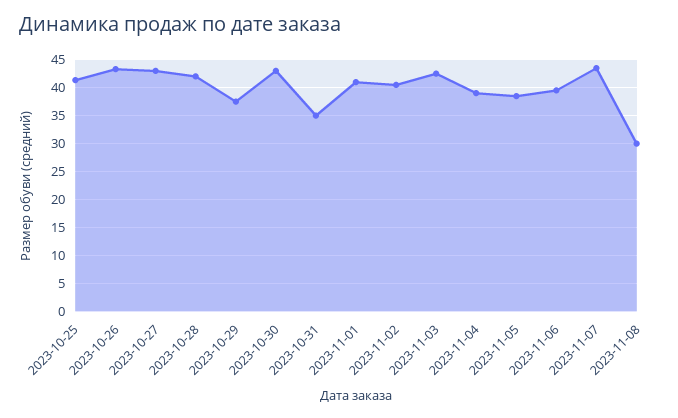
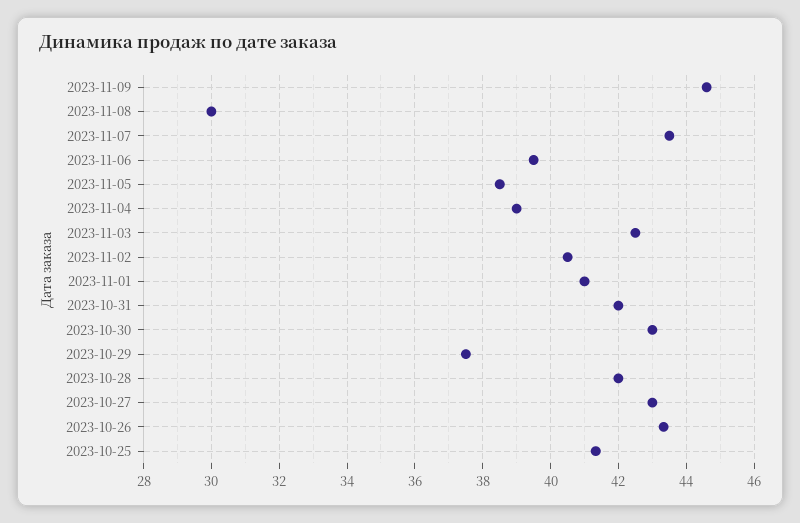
2023-10-31: 35 -> 42
2023-11-09: none -> 44.6

